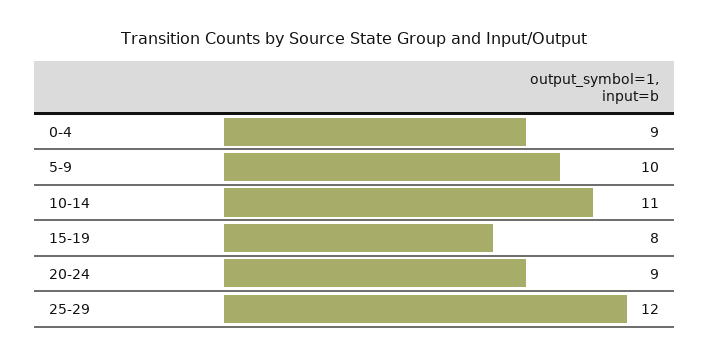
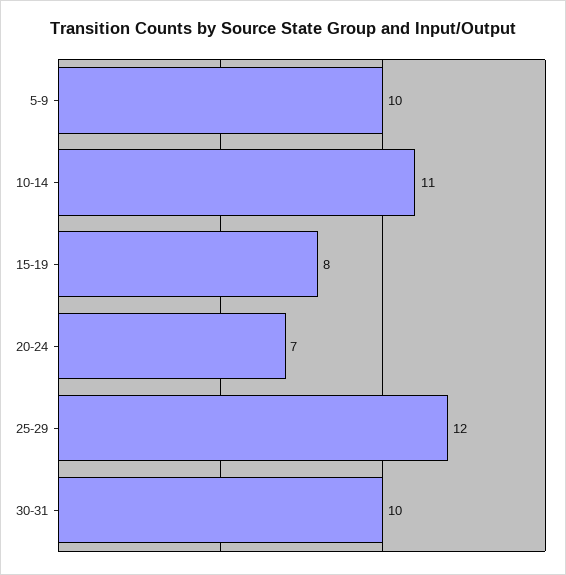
0-4: 9 -> none
20-24: 9 -> 7
30-31: none -> 10

